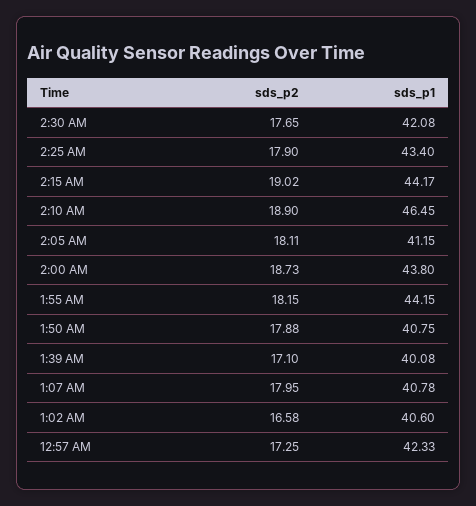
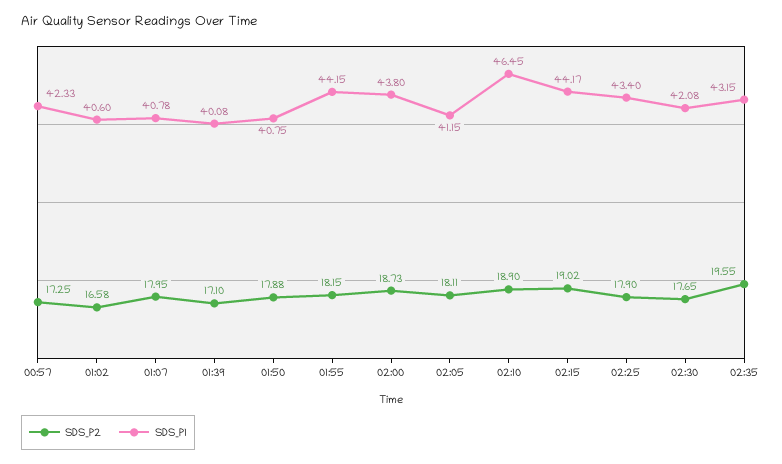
sds_p2, 02:35: none -> 19.55
sds_p1, 02:35: none -> 43.15

